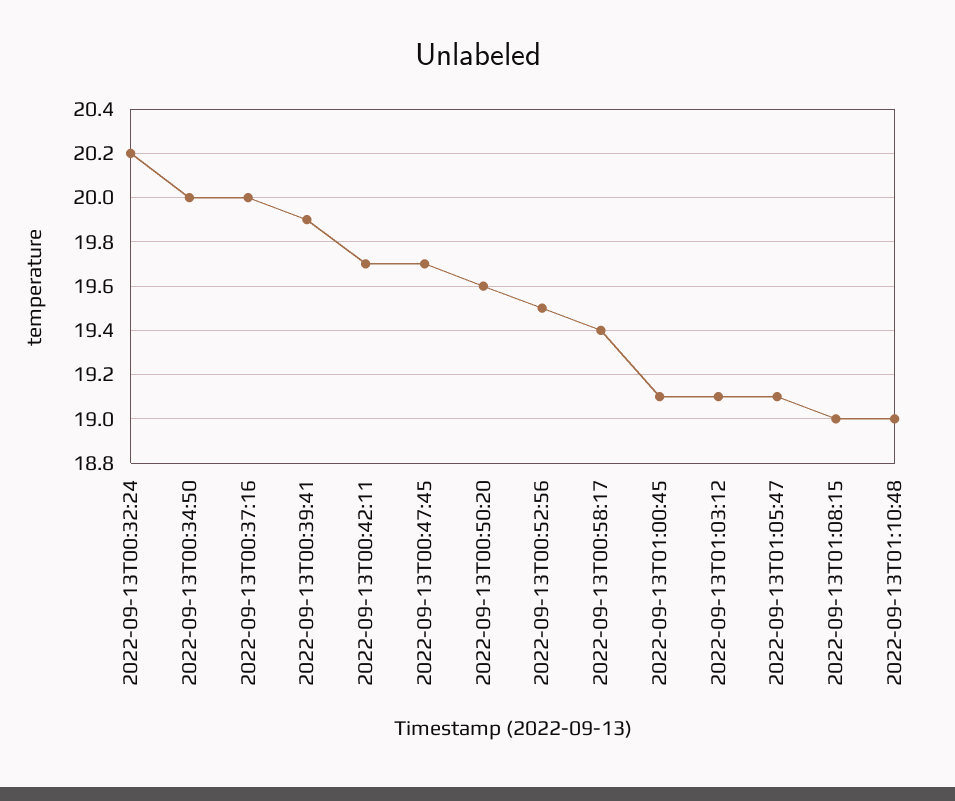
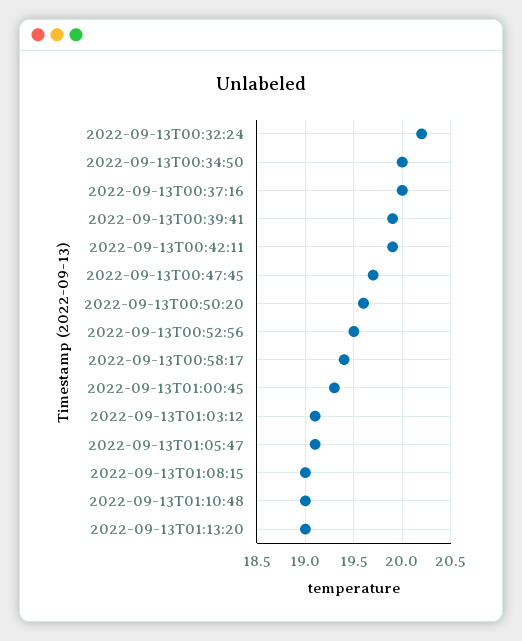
2022-09-13T00:42:11: 19.7 -> 19.9
2022-09-13T01:00:45: 19.1 -> 19.3
2022-09-13T01:13:20: none -> 19

